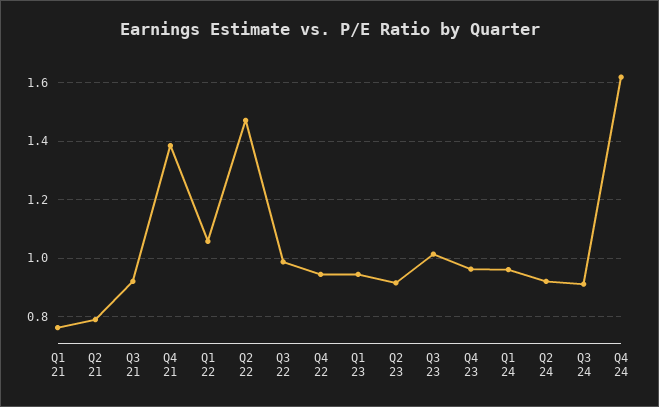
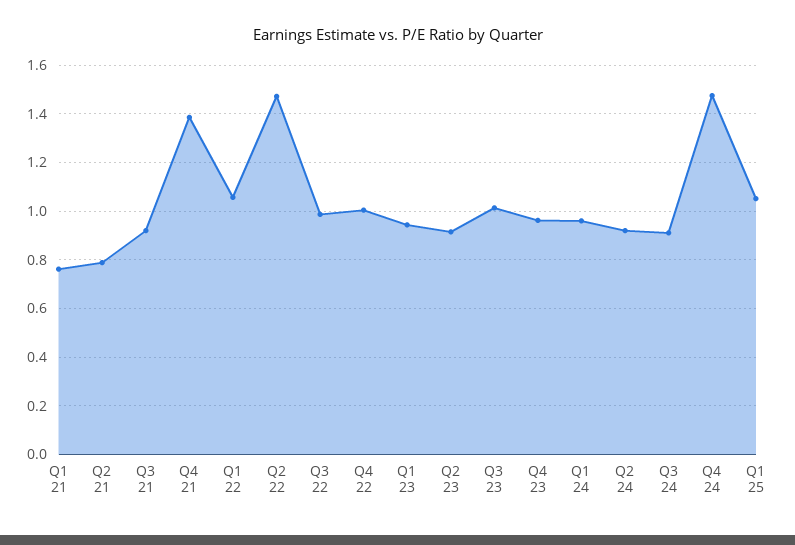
Q4 22: 0.95 -> 1
Q4 24: 1.625 -> 1.475
Q1 25: none -> 1.05

